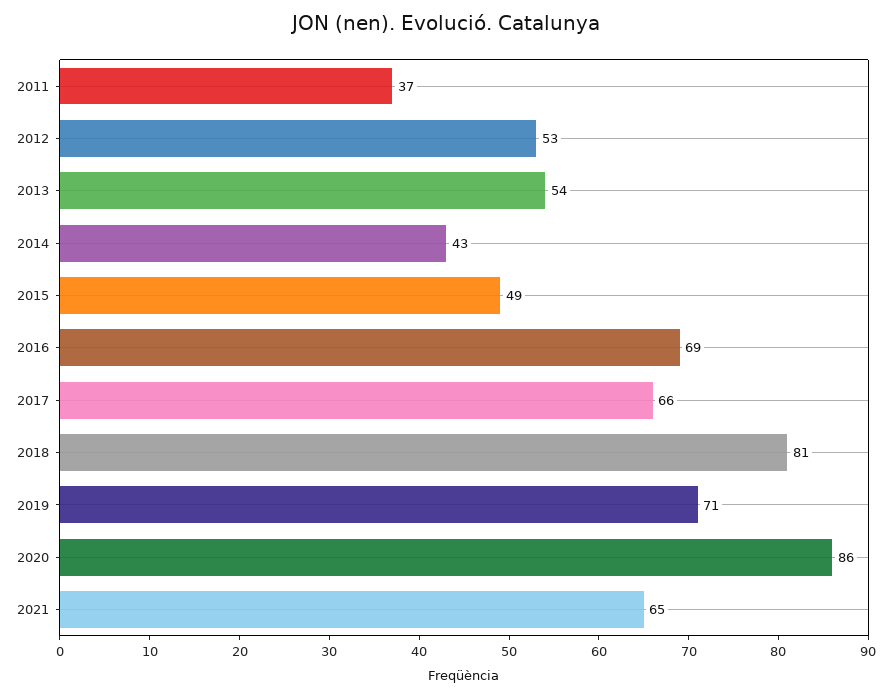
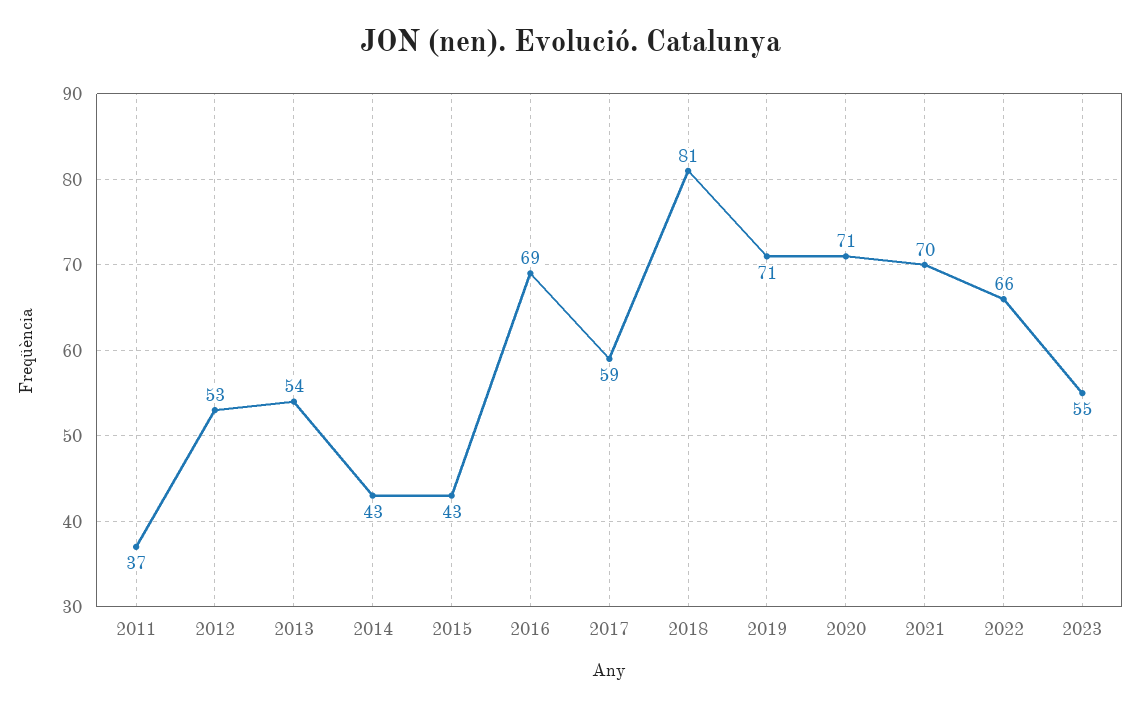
2015: 49 -> 43
2017: 66 -> 59
2020: 86 -> 71
2021: 65 -> 70
2022: none -> 66
2023: none -> 55

